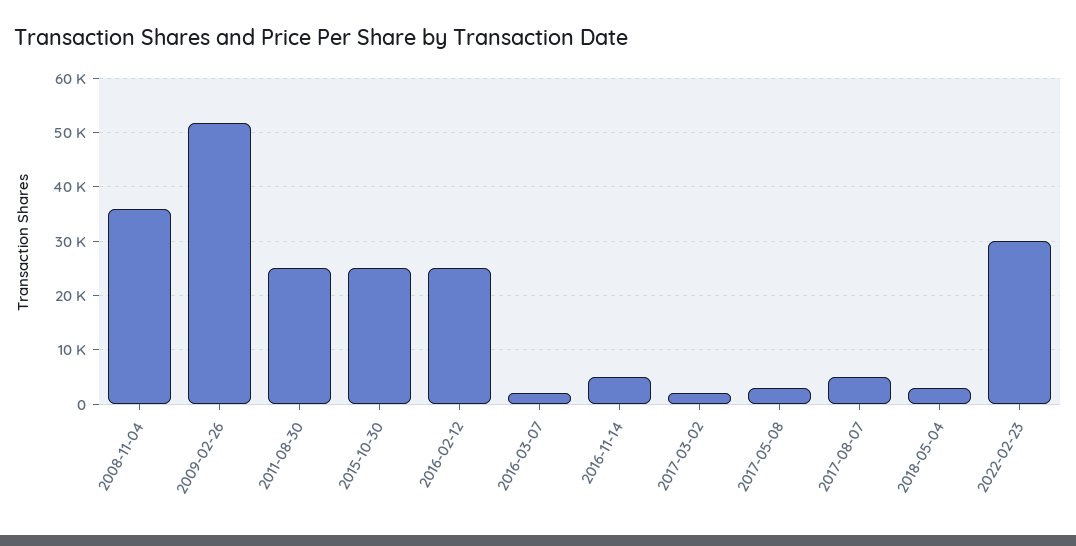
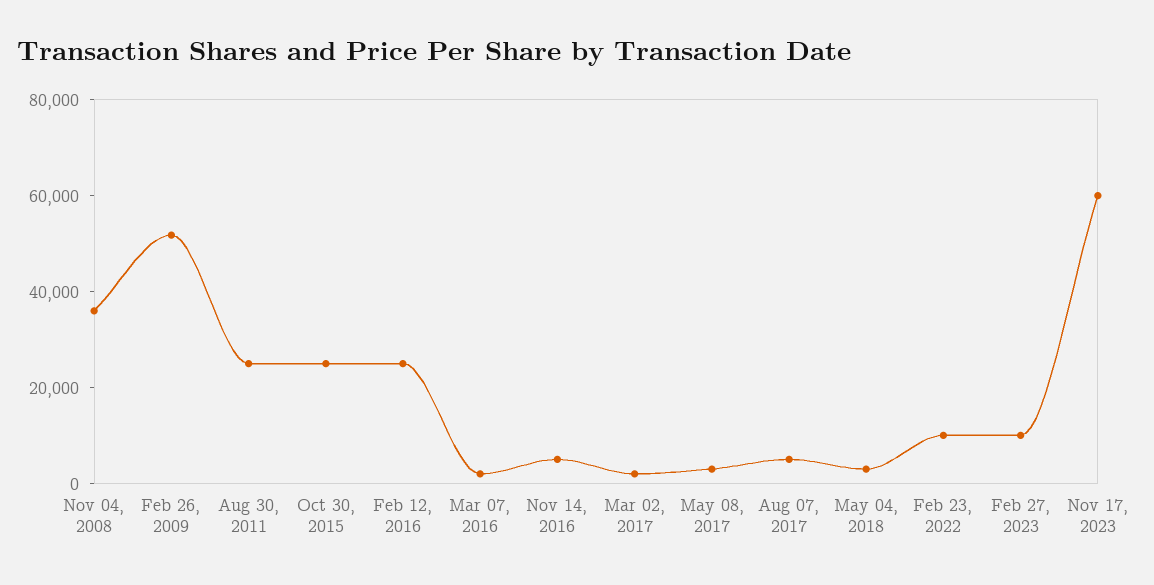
2022-02-23: 30000 -> 10000
Feb 27, 2023: none -> 10000
Nov 17, 2023: none -> 60000

